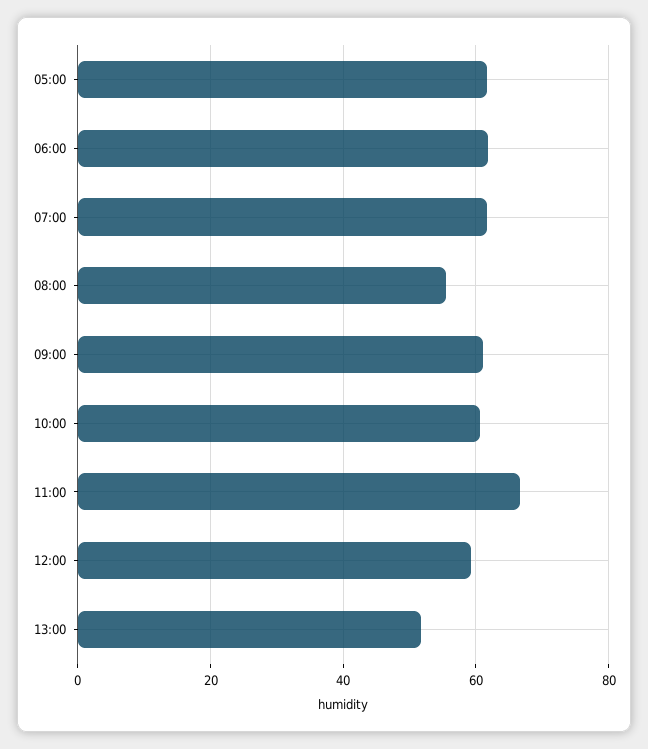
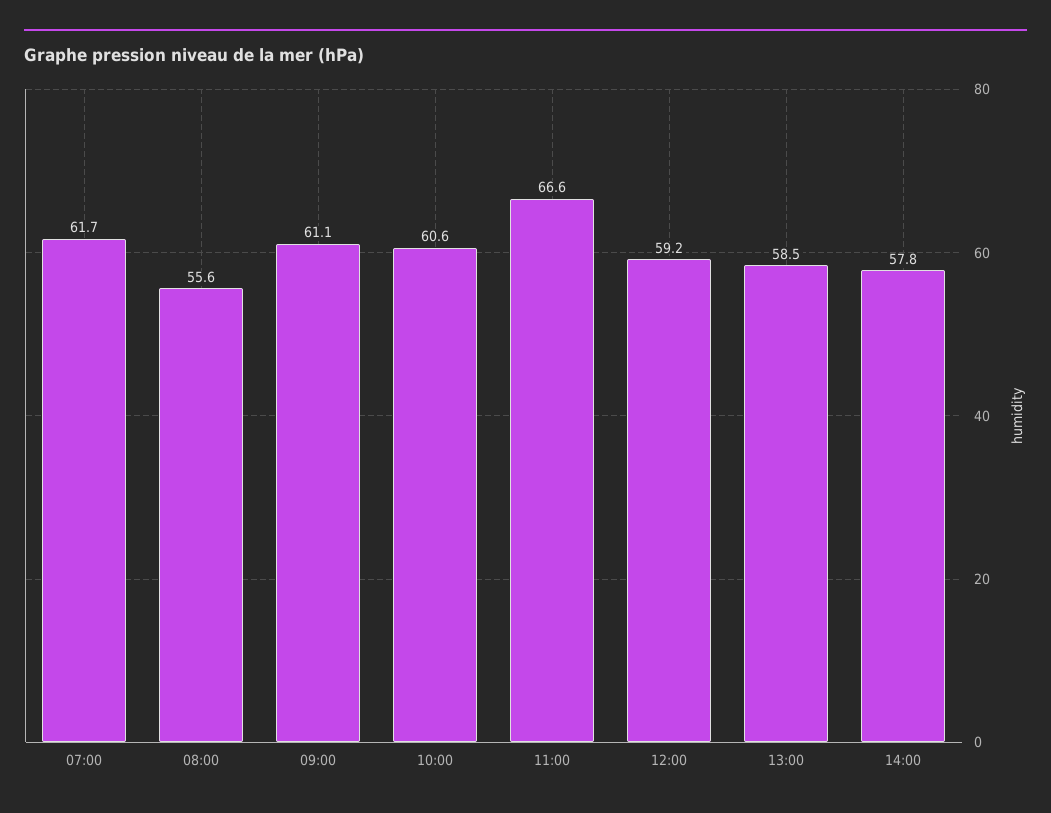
05:00: 62 -> none
06:00: 62 -> none
13:00: 52 -> 58.5
14:00: none -> 57.8

